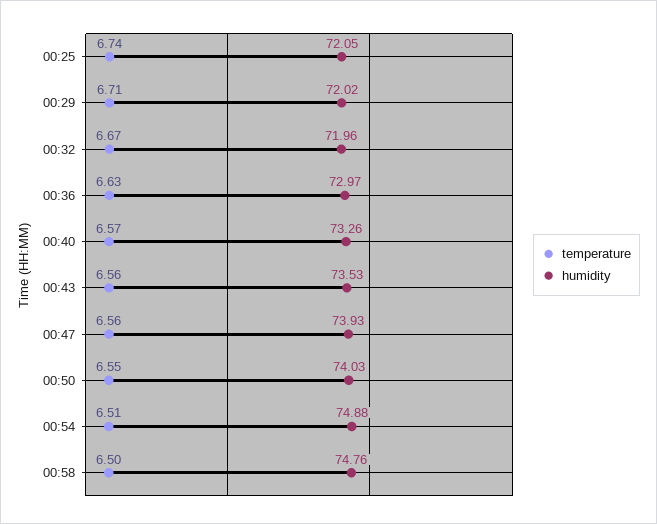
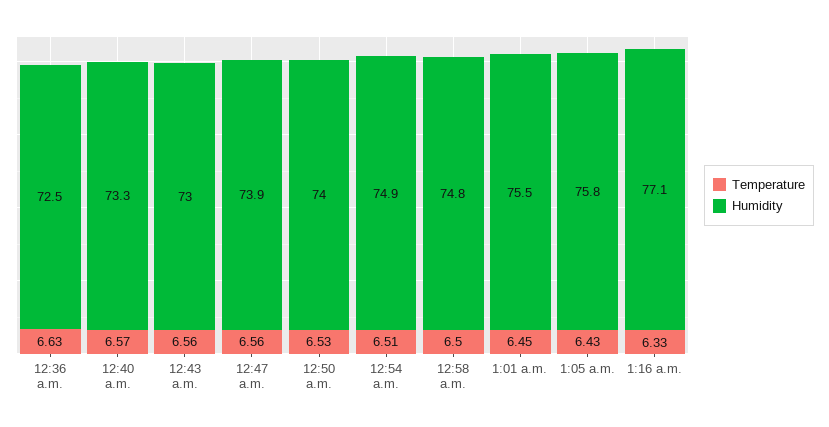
temperature, 00:25: 6.74 -> none
humidity, 00:25: 72.05 -> none
temperature, 00:29: 6.71 -> none
humidity, 00:29: 72.02 -> none
temperature, 00:32: 6.67 -> none
humidity, 00:32: 71.96 -> none
humidity, 00:36: 72.97 -> 72.5
humidity, 00:43: 73.53 -> 73
temperature, 00:50: 6.55 -> 6.53
temperature, 1:01 a.m.: none -> 6.45
humidity, 1:01 a.m.: none -> 75.5
temperature, 1:05 a.m.: none -> 6.43
humidity, 1:05 a.m.: none -> 75.8
temperature, 1:16 a.m.: none -> 6.33
humidity, 1:16 a.m.: none -> 77.1

